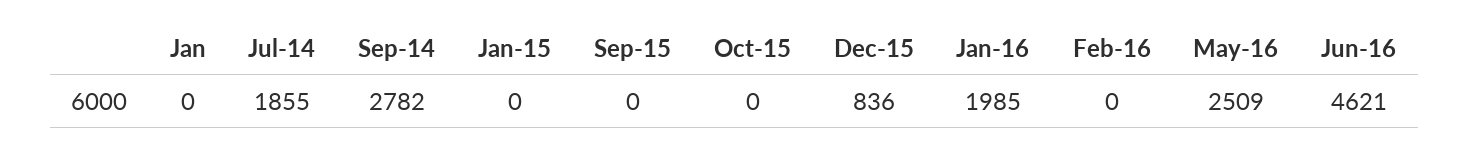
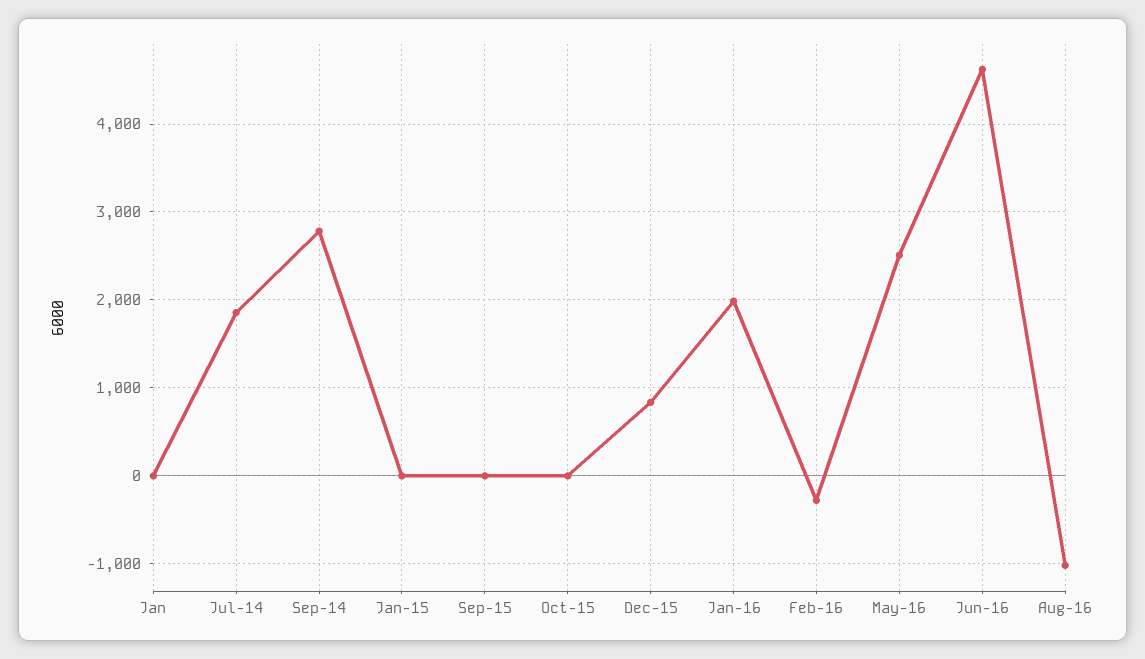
Feb-16: 0 -> -300
Aug-16: none -> -1000

